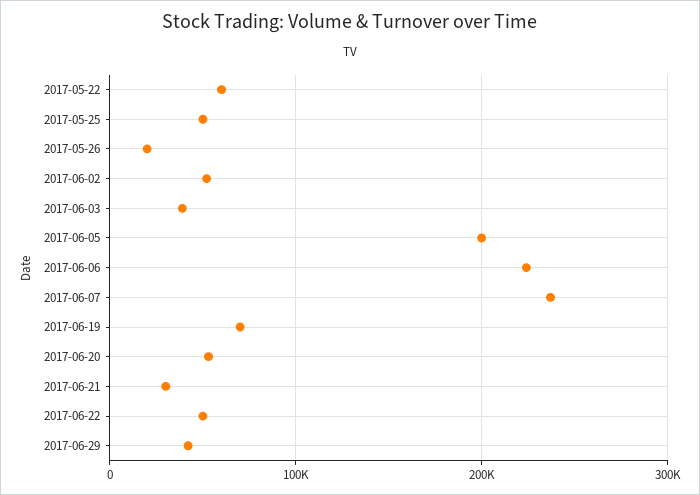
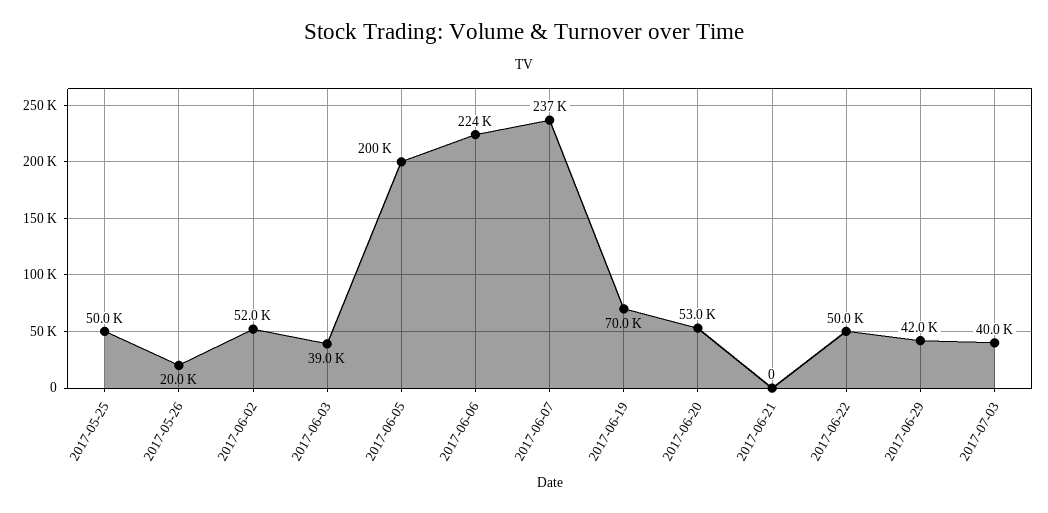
2017-05-22: 60000 -> none
2017-06-21: 30000 -> 0
2017-07-03: none -> 40000

